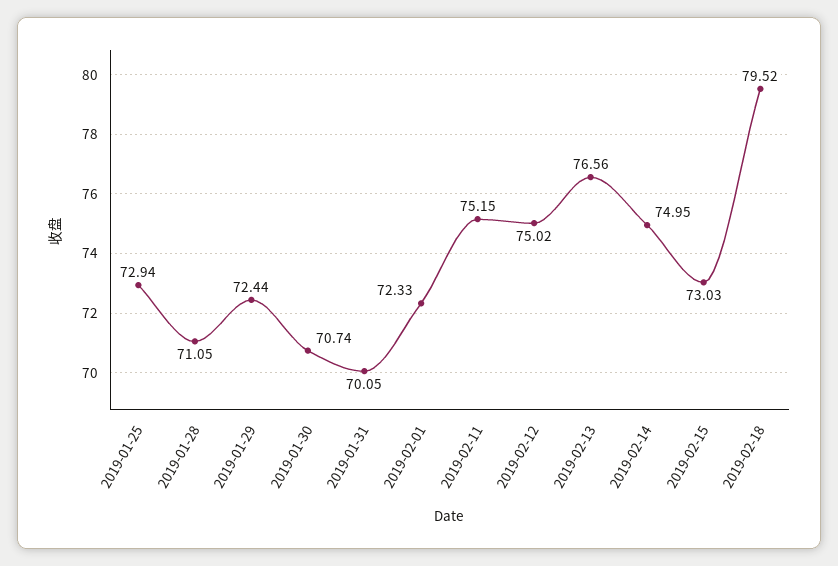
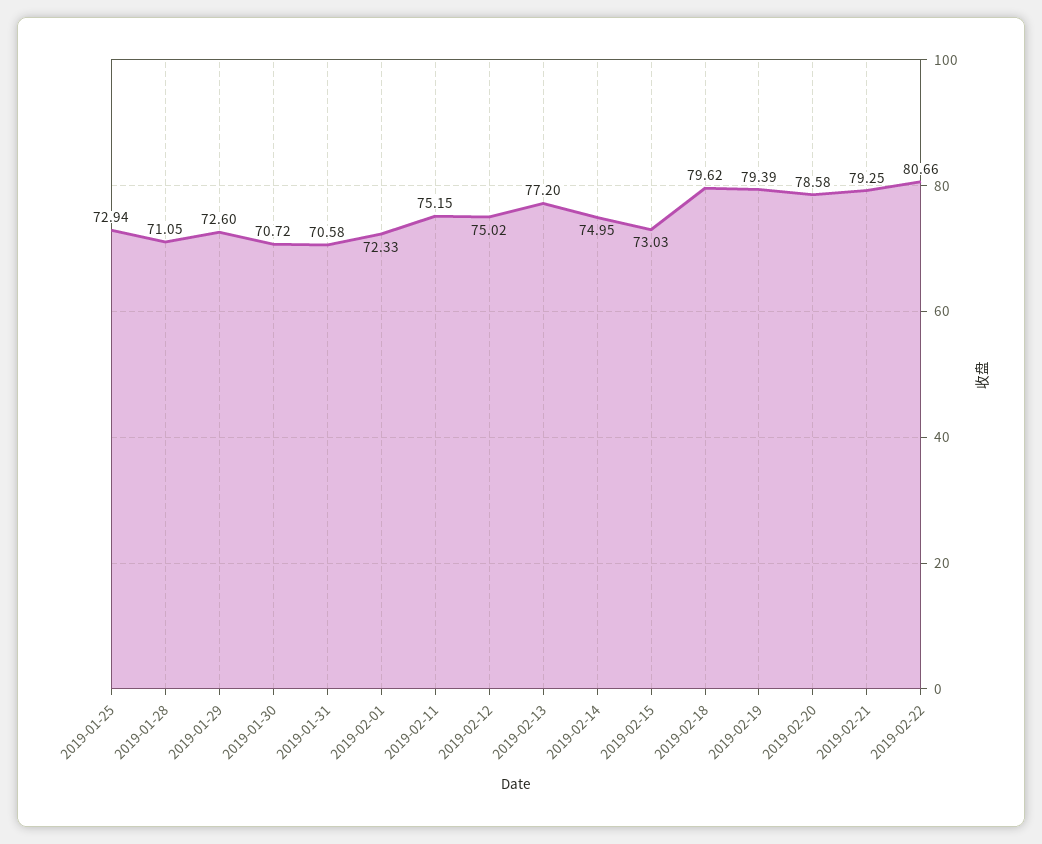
2019-01-29: 72.44 -> 72.6
2019-01-30: 70.74 -> 70.72
2019-01-31: 70.05 -> 70.58
2019-02-13: 76.56 -> 77.2
2019-02-18: 79.52 -> 79.62
2019-02-19: none -> 79.39
2019-02-20: none -> 78.58
2019-02-21: none -> 79.25
2019-02-22: none -> 80.66

